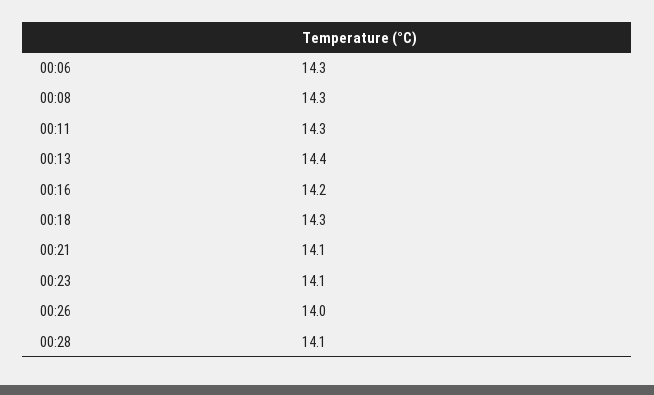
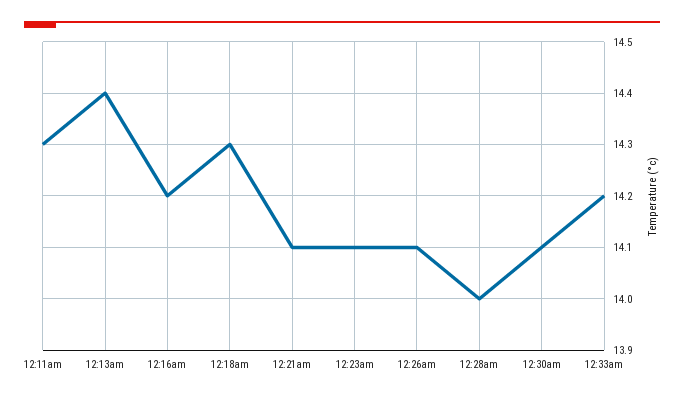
00:06: 14.3 -> none
00:08: 14.3 -> none
00:26: 14 -> 14.1
00:28: 14.1 -> 14
12:30am: none -> 14.1
12:33am: none -> 14.2

